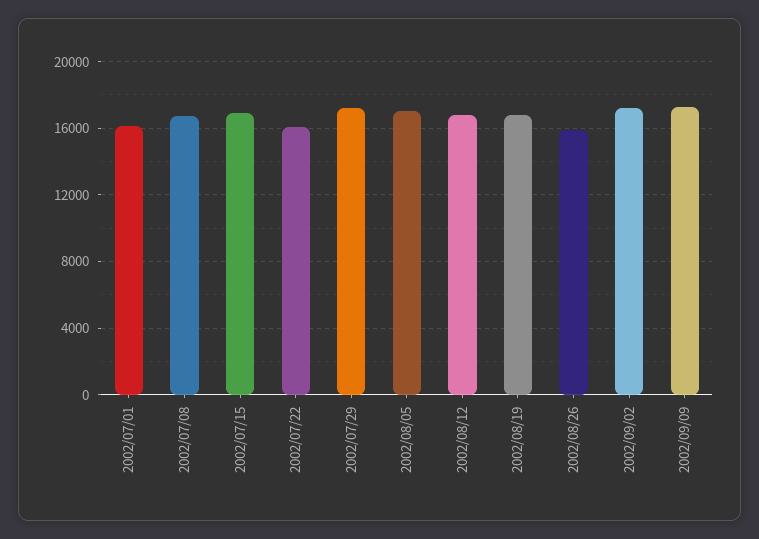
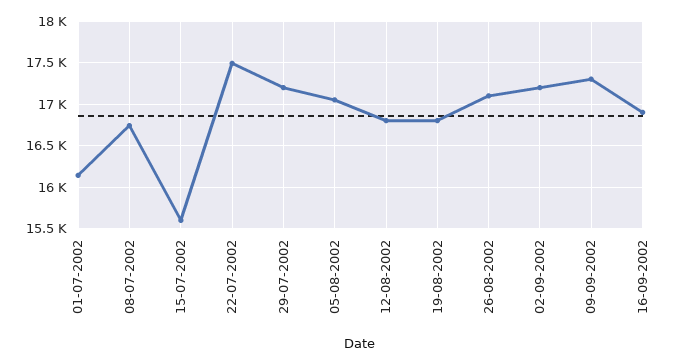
2002/07/15: 17000 -> 15600
2002/07/22: 16000 -> 17500
2002/08/26: 16000 -> 17100
16-09-2002: none -> 16900

